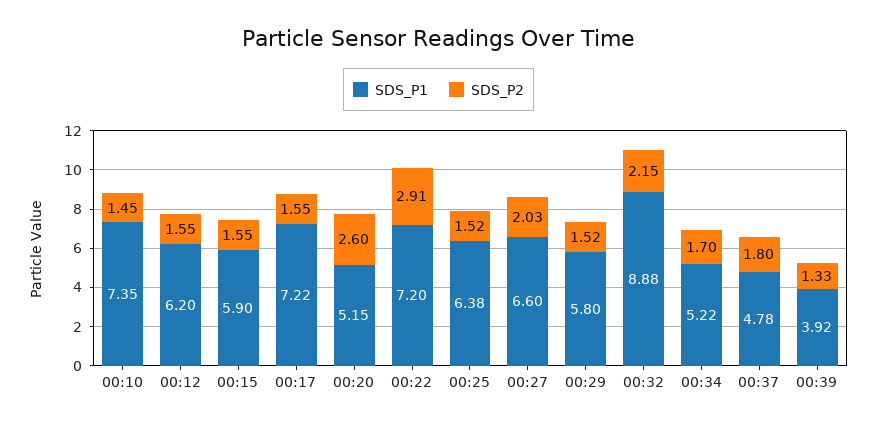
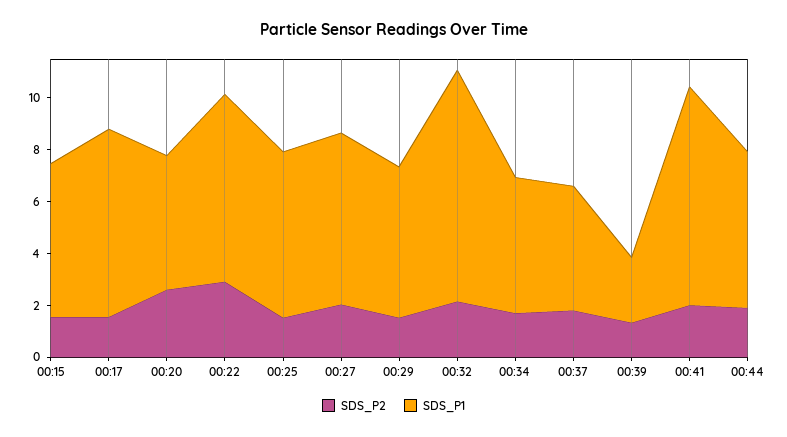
SDS_P1, 00:10: 7.35 -> none
SDS_P2, 00:10: 1.45 -> none
SDS_P1, 00:12: 6.2 -> none
SDS_P2, 00:12: 1.55 -> none
SDS_P1, 00:39: 3.92 -> 2.5
SDS_P2, 00:41: none -> 2
SDS_P1, 00:41: none -> 8.5
SDS_P2, 00:44: none -> 2
SDS_P1, 00:44: none -> 6

